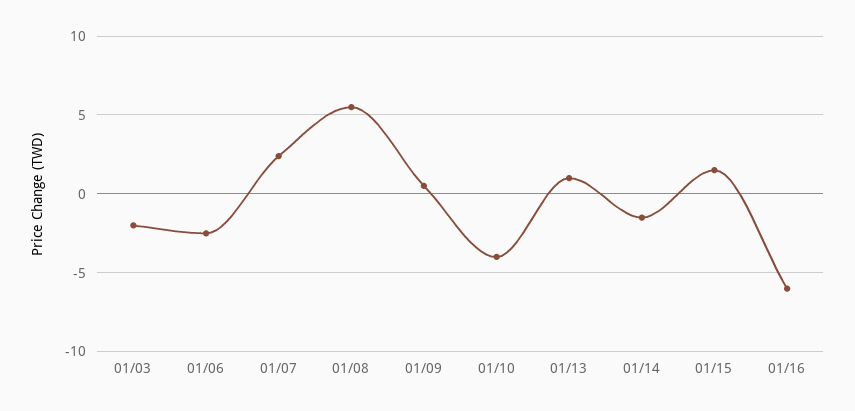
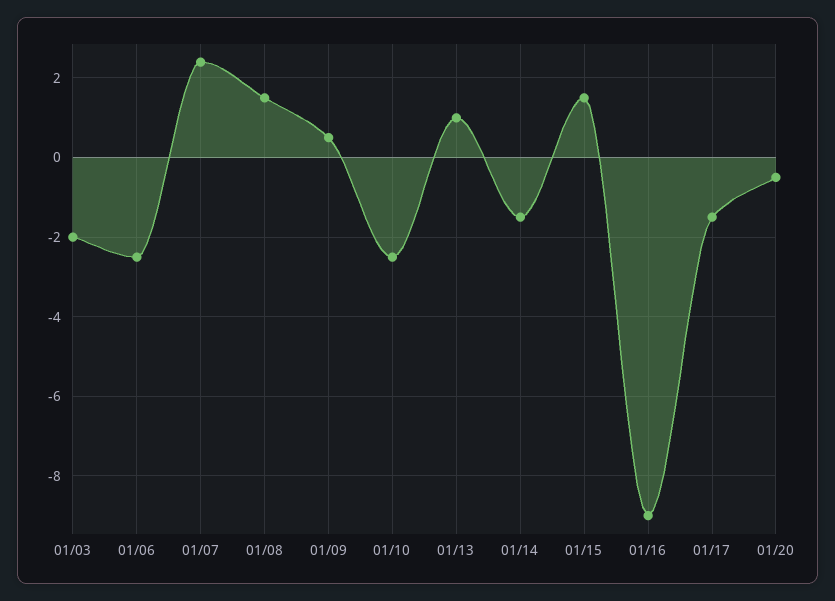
01/08: 5.5 -> 1.5
01/10: -4 -> -2.5
01/16: -6 -> -9
01/17: none -> -1.5
01/20: none -> -0.5

